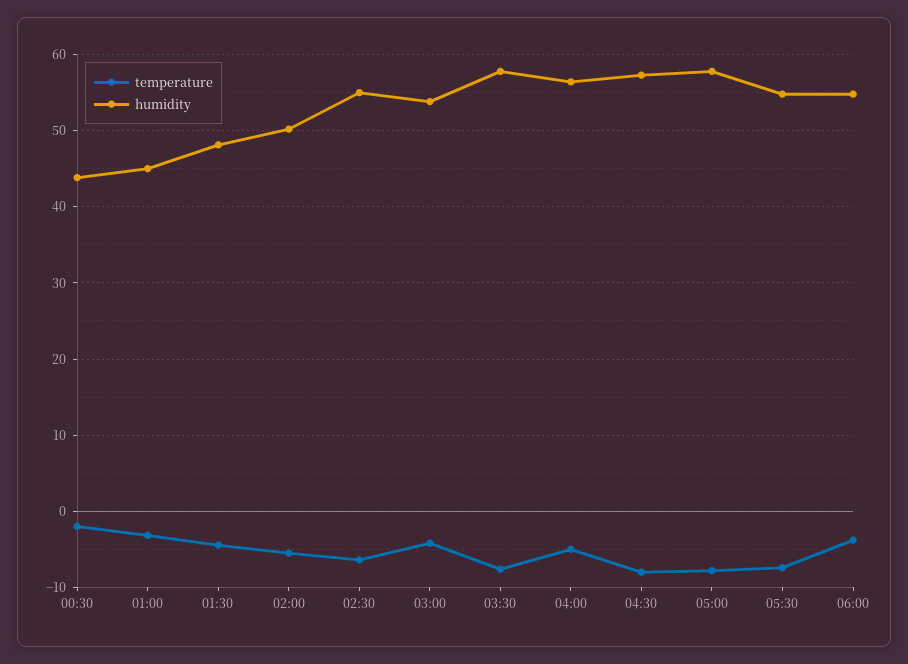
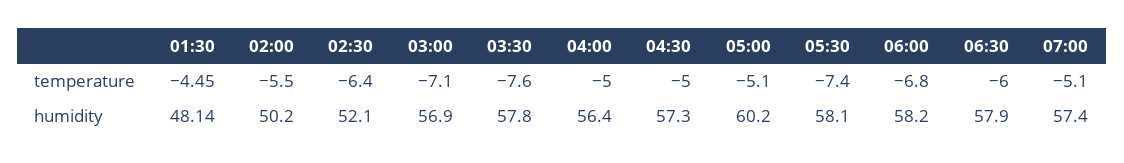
temperature, 00:30: -2 -> none
humidity, 00:30: 44 -> none
temperature, 01:00: -3 -> none
humidity, 01:00: 45 -> none
humidity, 02:30: 55 -> 52.1
temperature, 03:00: -4 -> -7.1
humidity, 03:00: 54 -> 56.9
temperature, 04:30: -8 -> -5
temperature, 05:00: -8 -> -5.1
humidity, 05:00: 58 -> 60.2
humidity, 05:30: 55 -> 58.1
temperature, 06:00: -4 -> -6.8
humidity, 06:00: 55 -> 58.2
temperature, 06:30: none -> -6
temperature, 07:00: none -> -5.1
humidity, 06:30: none -> 57.9
humidity, 07:00: none -> 57.4

